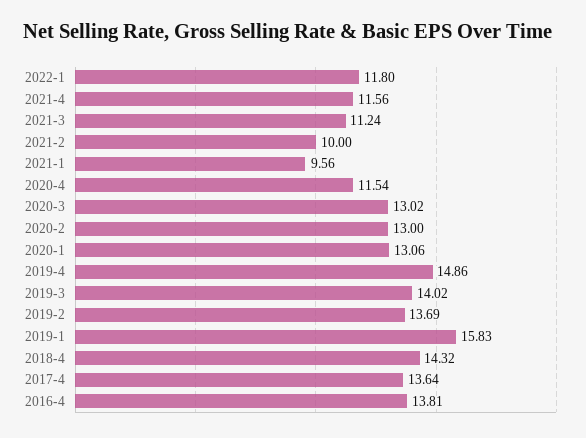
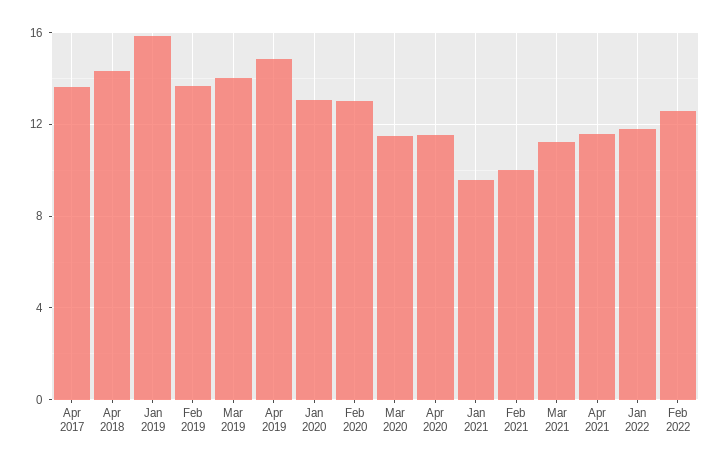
2020-3: 13.02 -> 11.5
2016-4: 13.81 -> none
Feb 2022: none -> 12.5

